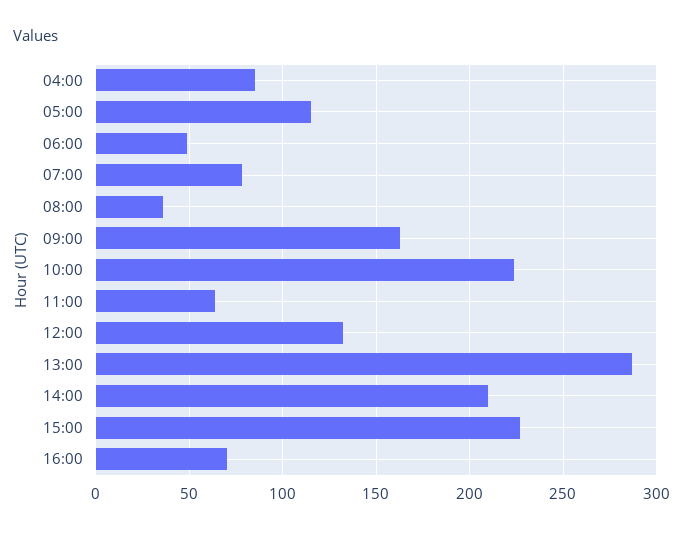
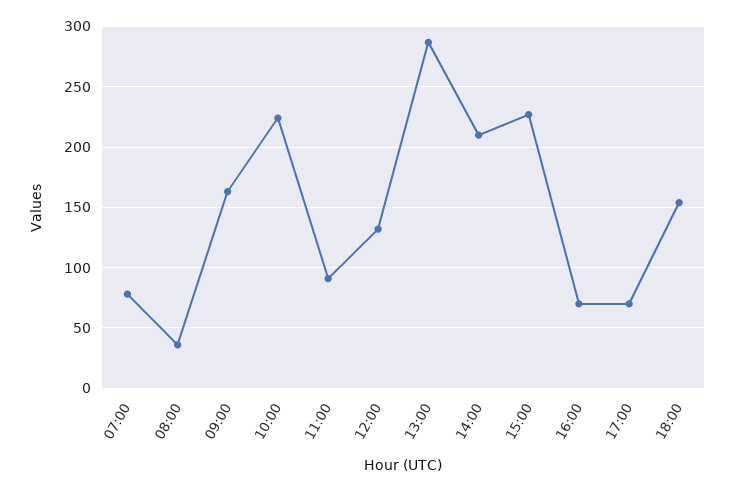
04:00: 85 -> none
05:00: 115 -> none
06:00: 50 -> none
11:00: 65 -> 90
17:00: none -> 70
18:00: none -> 155

